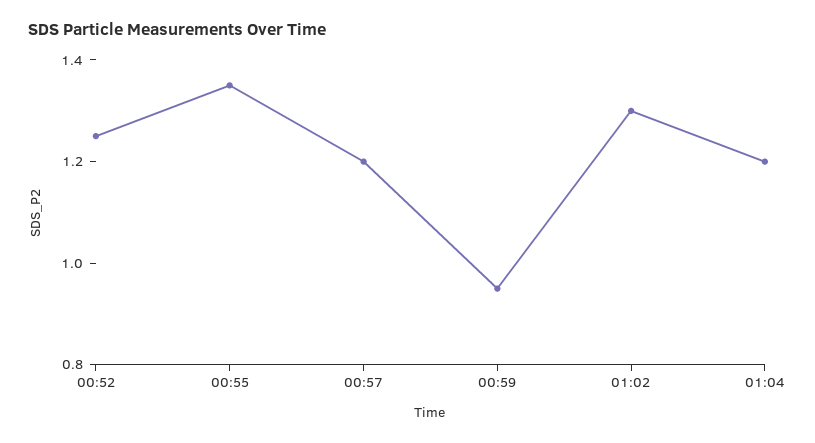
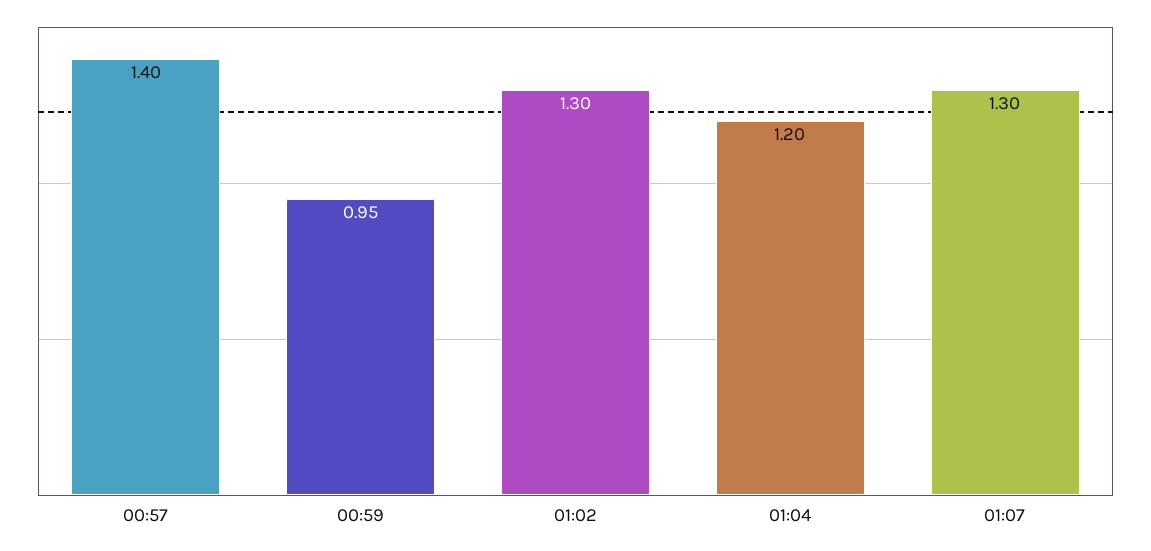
00:52: 1.25 -> none
00:55: 1.35 -> none
00:57: 1.2 -> 1.4
01:07: none -> 1.3

